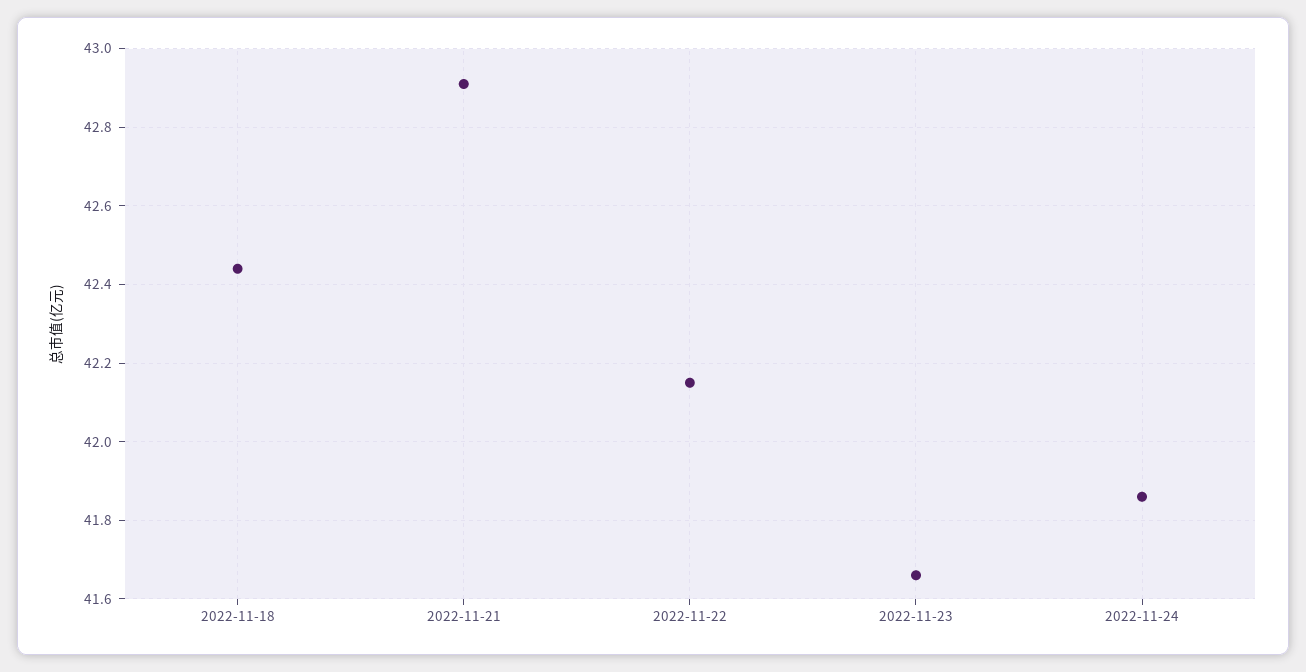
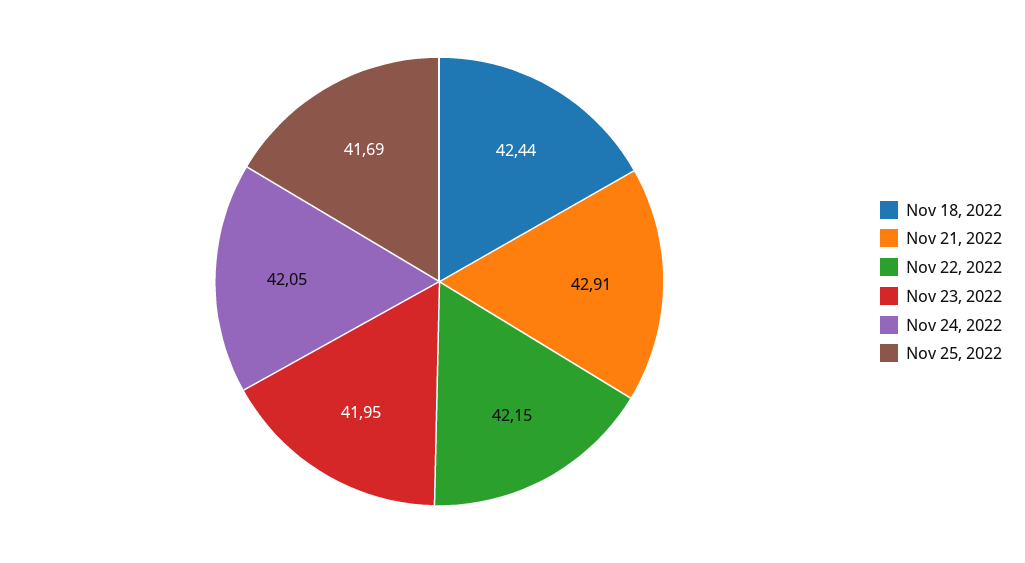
2022-11-23: 41.65 -> 41.95
2022-11-24: 41.85 -> 42.05
Nov 25, 2022: none -> 41.69

